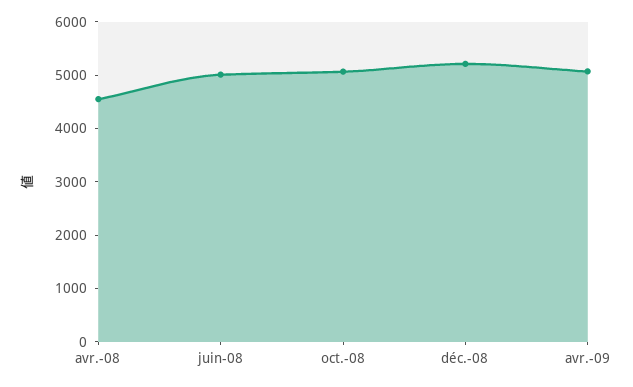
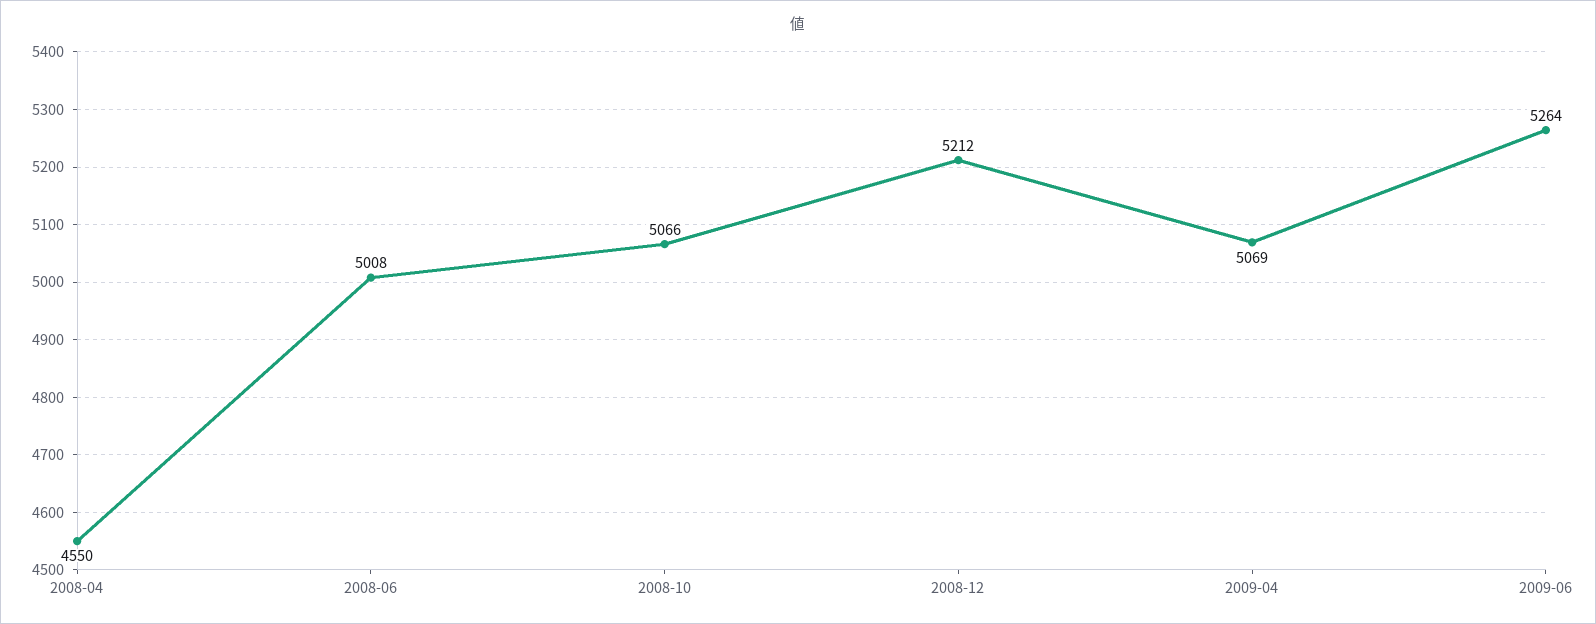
2009-06: none -> 5264

